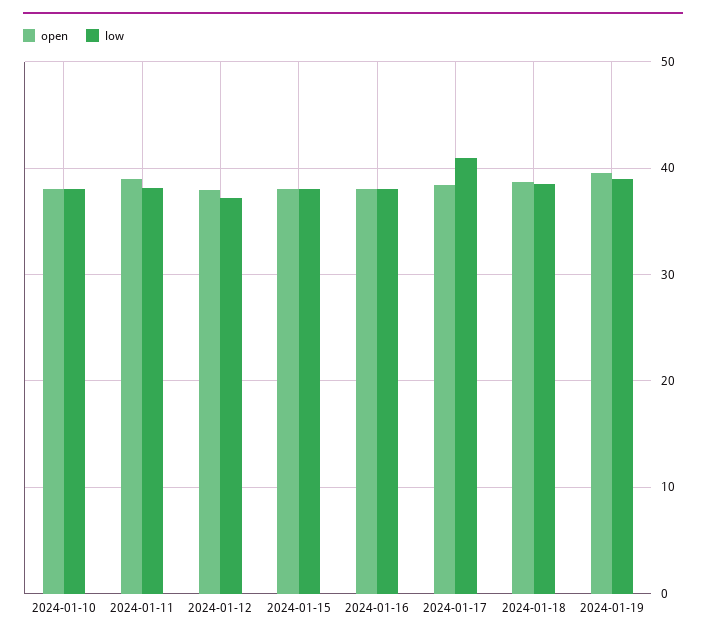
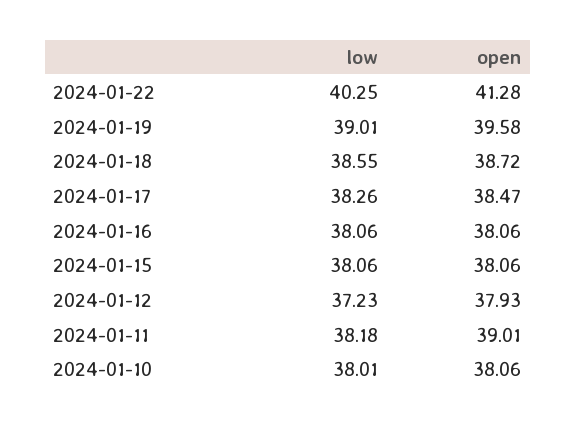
low, 2024-01-17: 41 -> 38.26
low, 2024-01-22: none -> 40.25
open, 2024-01-22: none -> 41.28

